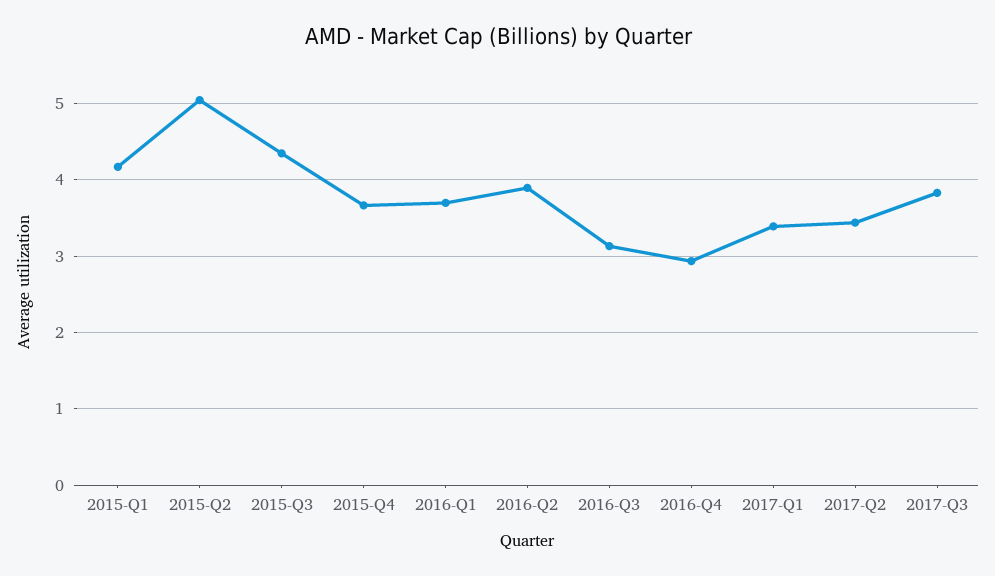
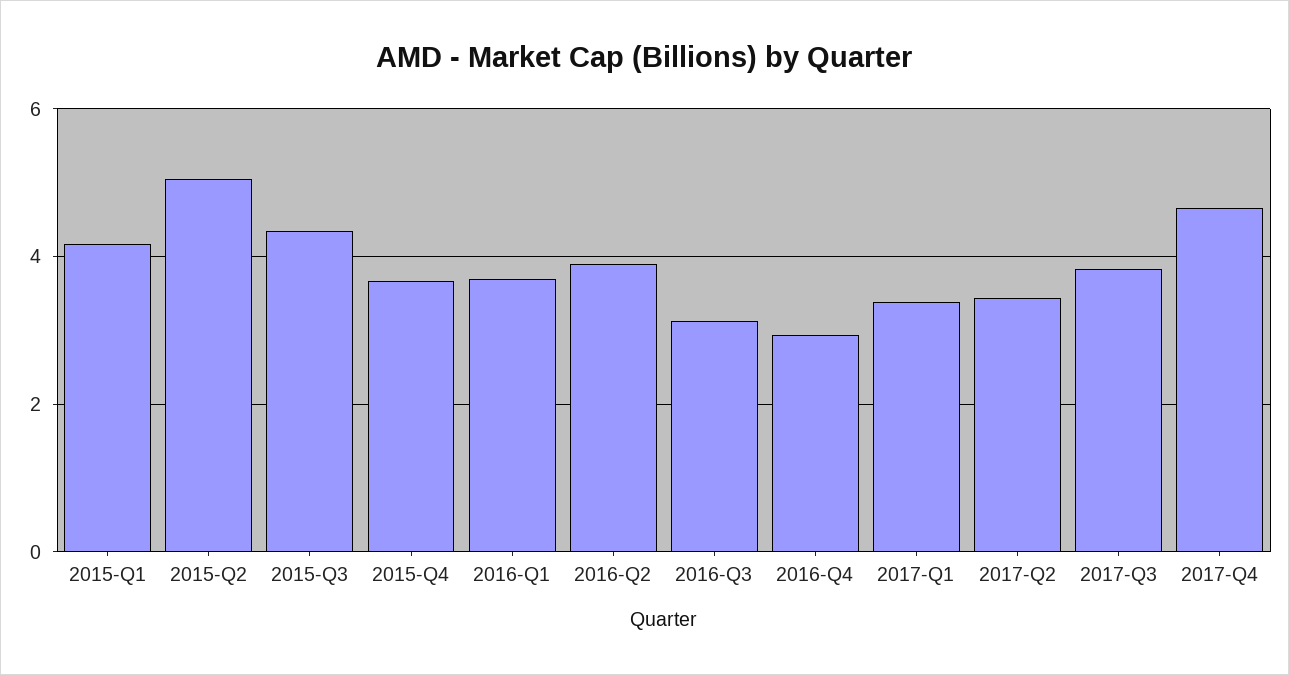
2017-Q4: none -> 4.6

